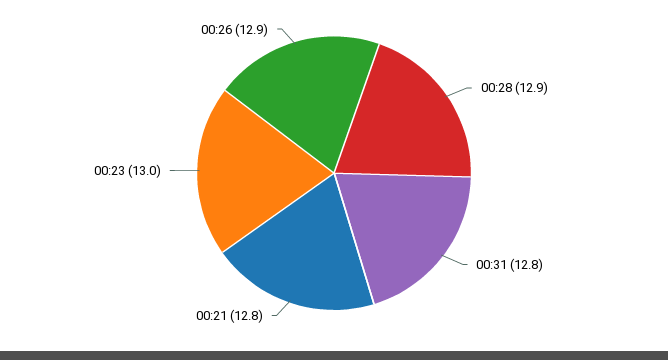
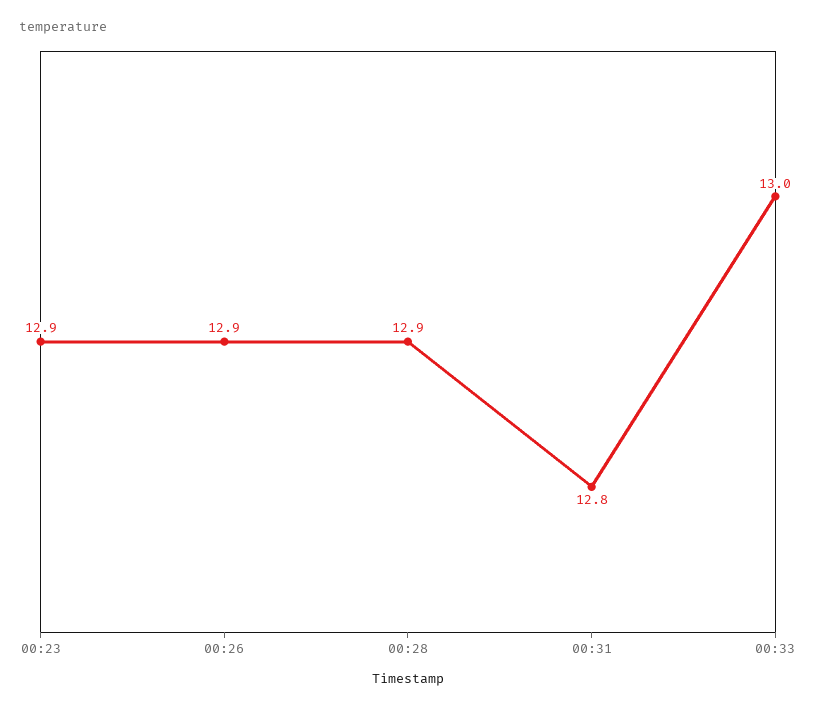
00:21: 12.8 -> none
00:23: 13 -> 12.9
00:33: none -> 13

